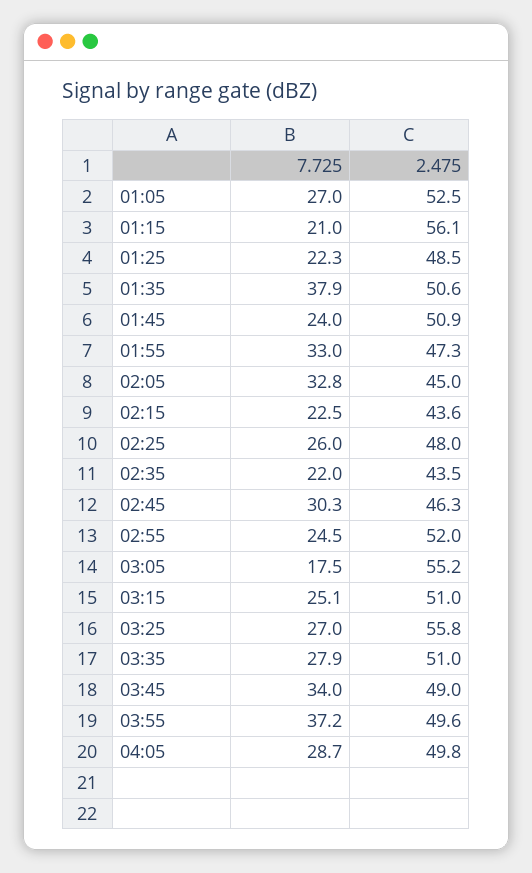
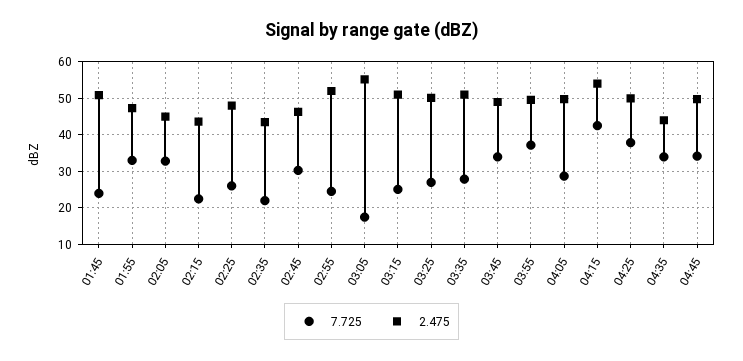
7.725, 01:05: 27 -> none
2.475, 01:05: 52.5 -> none
7.725, 01:15: 21 -> none
2.475, 01:15: 56.1 -> none
7.725, 01:25: 22.3 -> none
2.475, 01:25: 48.5 -> none
7.725, 01:35: 37.9 -> none
2.475, 01:35: 50.6 -> none
2.475, 03:25: 55.8 -> 50
7.725, 04:15: none -> 42
2.475, 04:15: none -> 54
7.725, 04:25: none -> 38
2.475, 04:25: none -> 50
7.725, 04:35: none -> 34
2.475, 04:35: none -> 44
7.725, 04:45: none -> 34
2.475, 04:45: none -> 50

